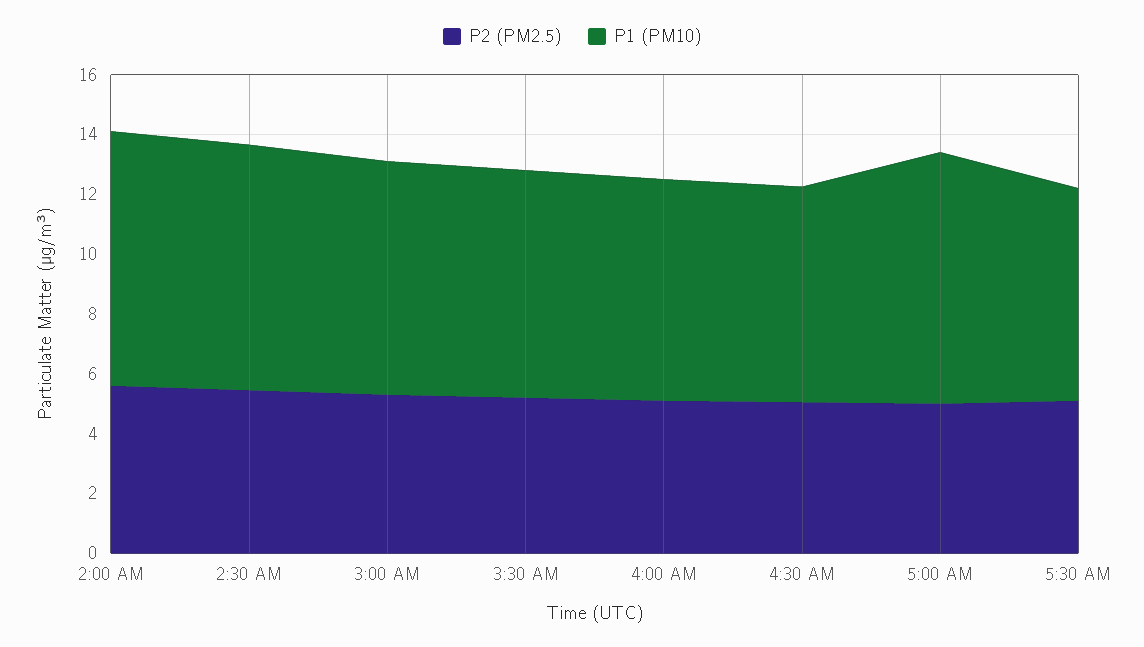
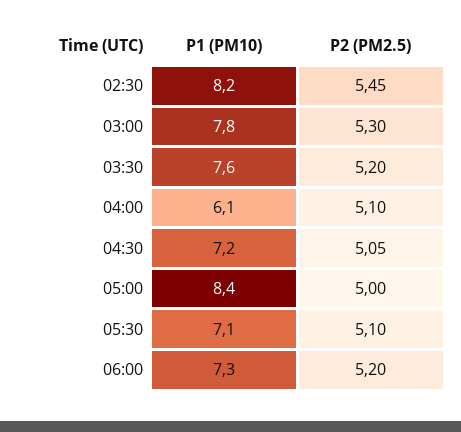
P2 (PM2.5), 2:00 AM: 5.5 -> none
P1 (PM10), 2:00 AM: 8.5 -> none
P1 (PM10), 4:00 AM: 7.5 -> 6.1
P1 (PM10), 06:00: none -> 7.3
P2 (PM2.5), 06:00: none -> 5.2

